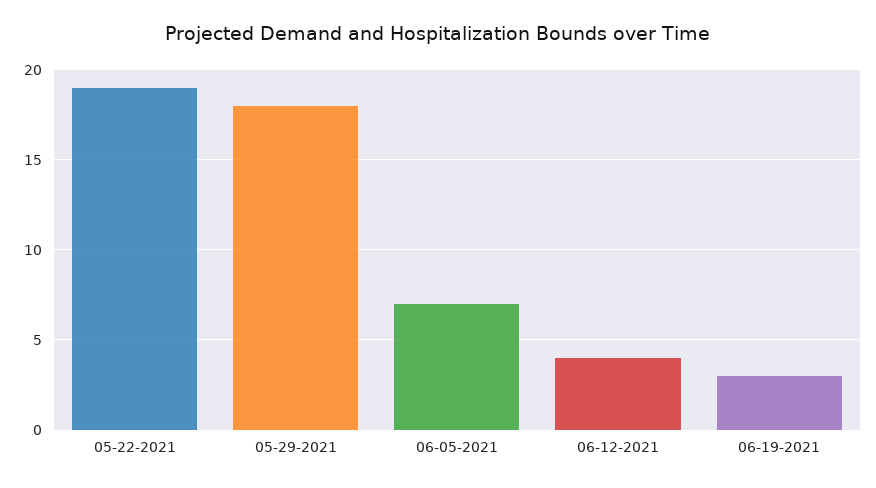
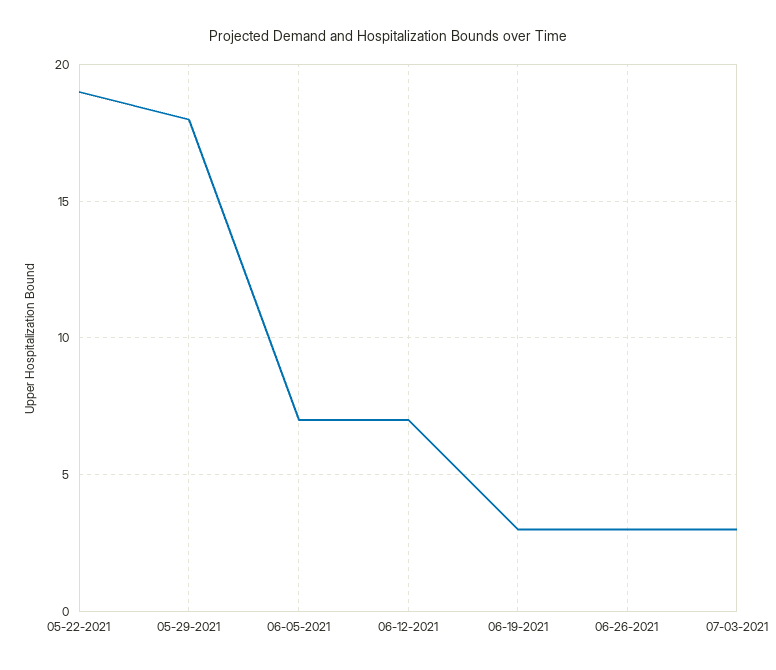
06-12-2021: 4 -> 7
06-26-2021: none -> 3
07-03-2021: none -> 3

